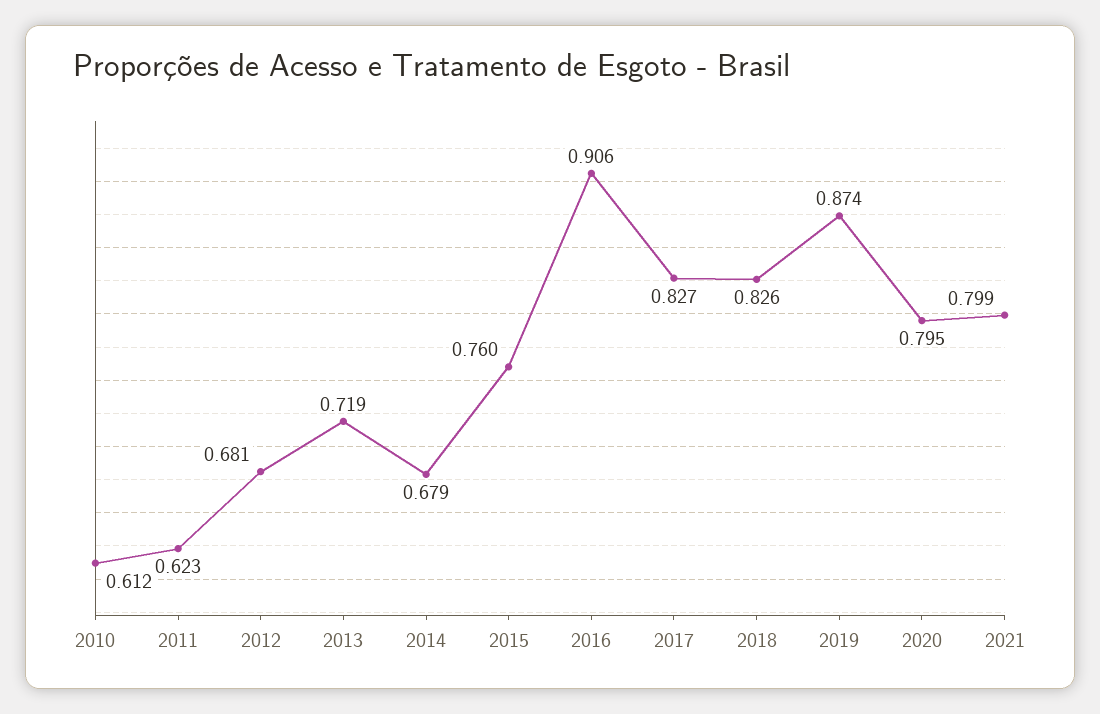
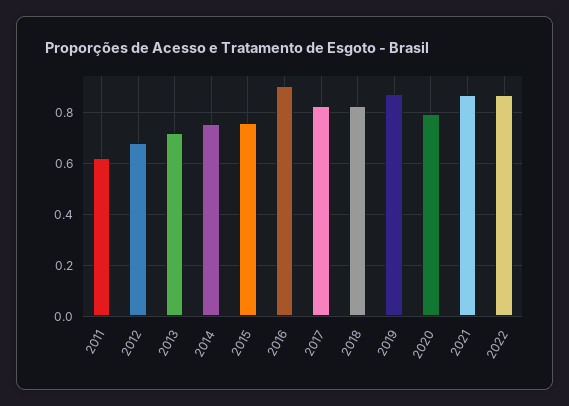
2010: 0.612 -> none
2014: 0.679 -> 0.75
2021: 0.799 -> 0.875
2022: none -> 0.875

